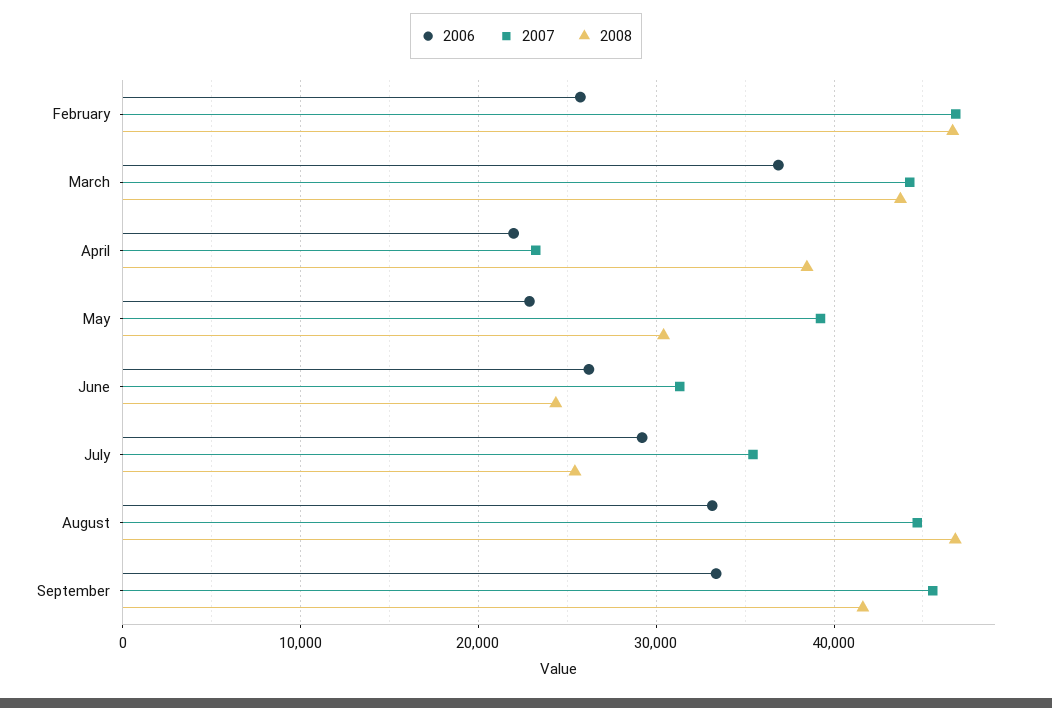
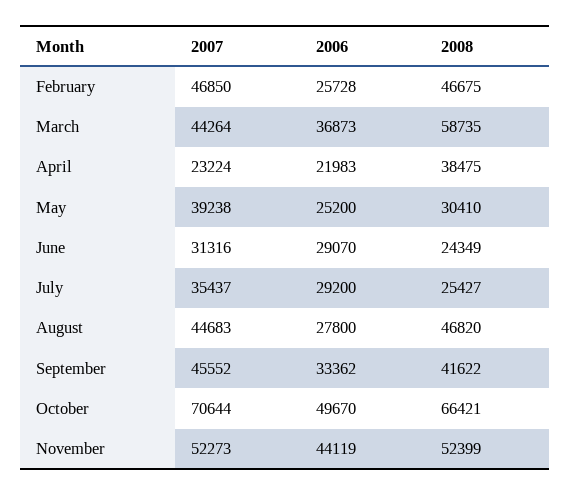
2008, March: 44000 -> 58735
2006, May: 23000 -> 25200
2006, June: 26000 -> 29070
2006, August: 33000 -> 27800
2007, October: none -> 70644
2006, October: none -> 49670
2008, October: none -> 66421
2007, November: none -> 52273
2006, November: none -> 44119
2008, November: none -> 52399

